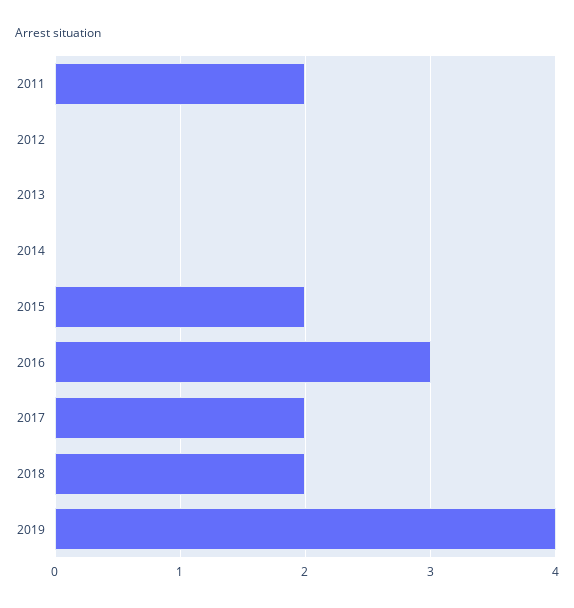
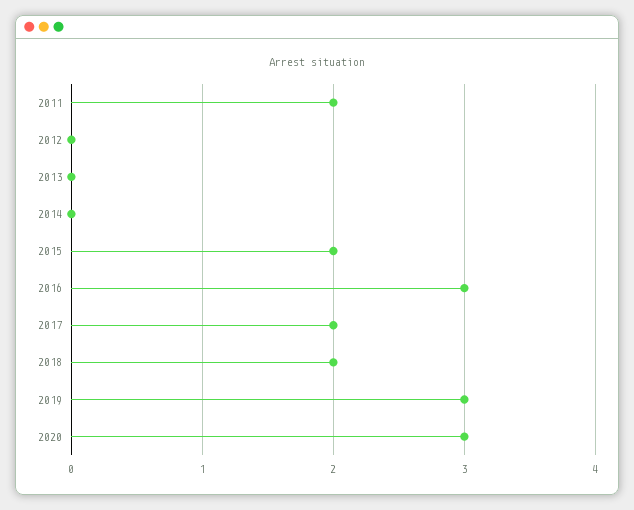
2019: 4 -> 3
2020: none -> 3

